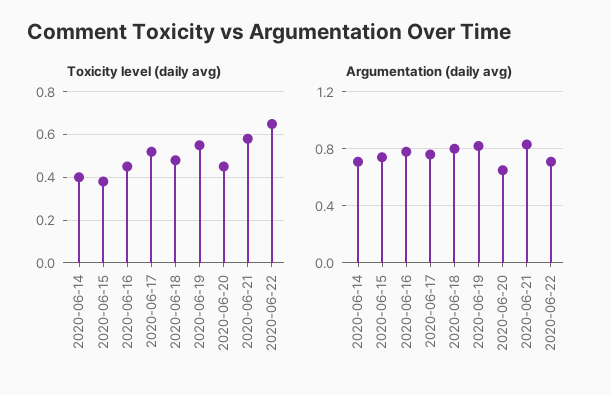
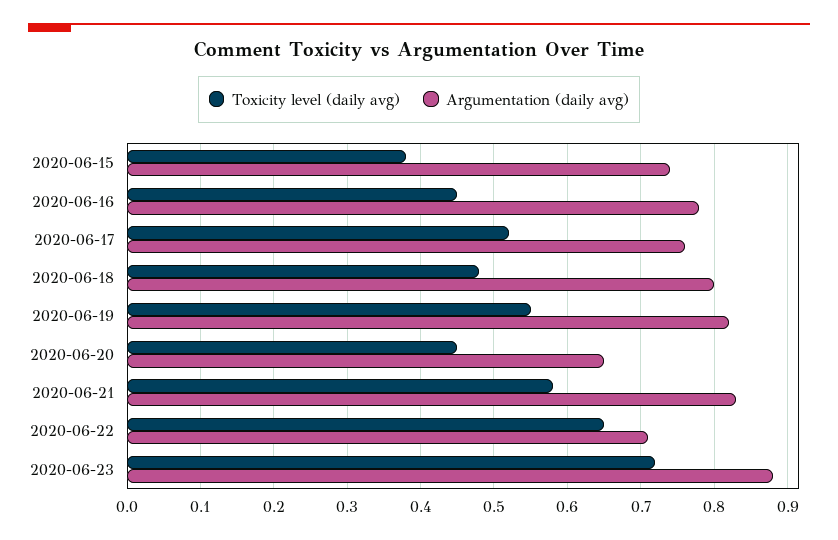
Toxicity level (daily avg), 2020-06-14: 0.4 -> none
Argumentation (daily avg), 2020-06-14: 0.7 -> none
Toxicity level (daily avg), 2020-06-23: none -> 0.72
Argumentation (daily avg), 2020-06-23: none -> 0.88

